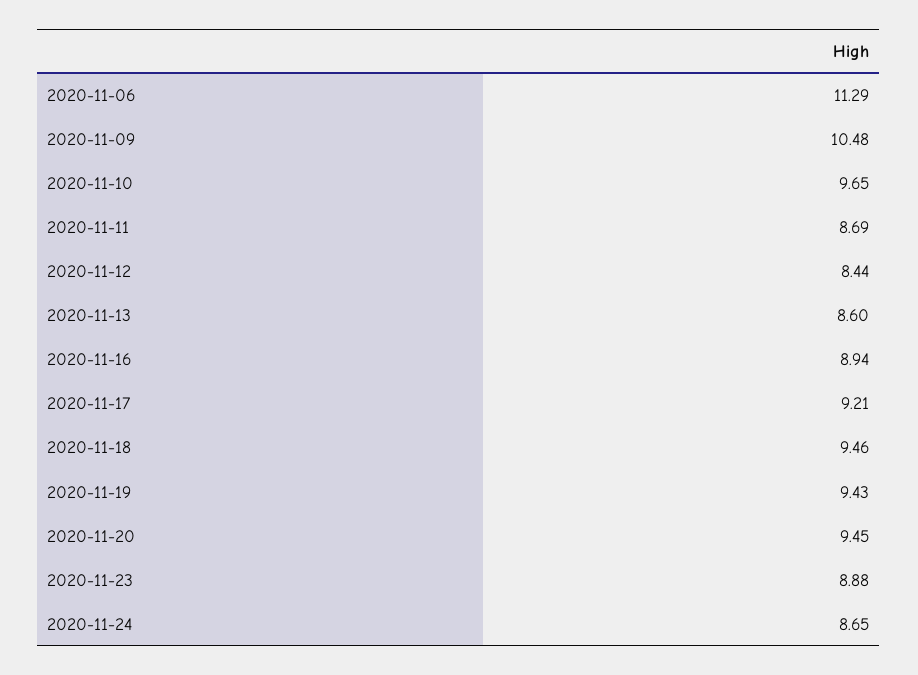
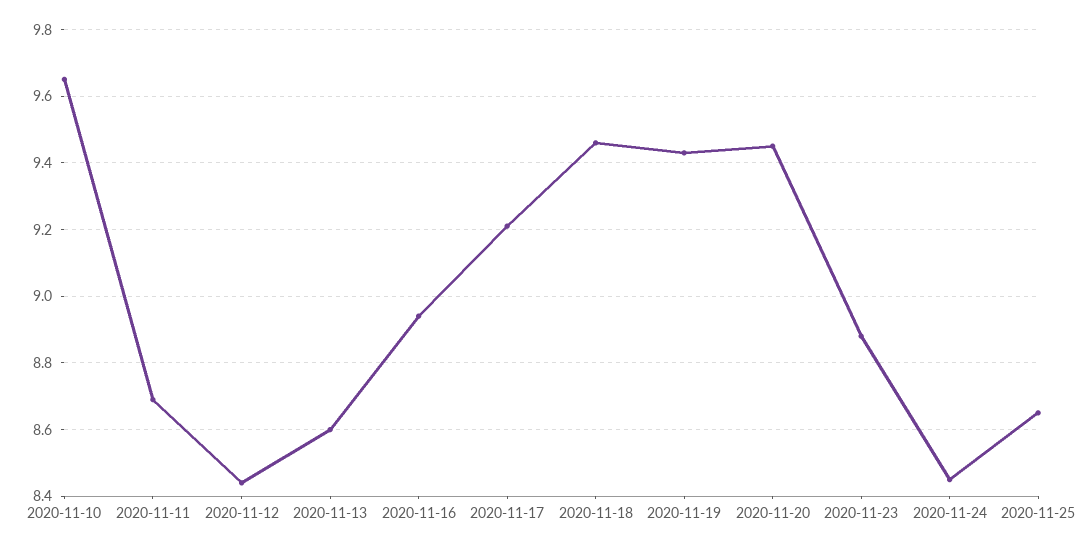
2020-11-06: 11.29 -> none
2020-11-09: 10.48 -> none
2020-11-24: 8.65 -> 8.45
2020-11-25: none -> 8.65

